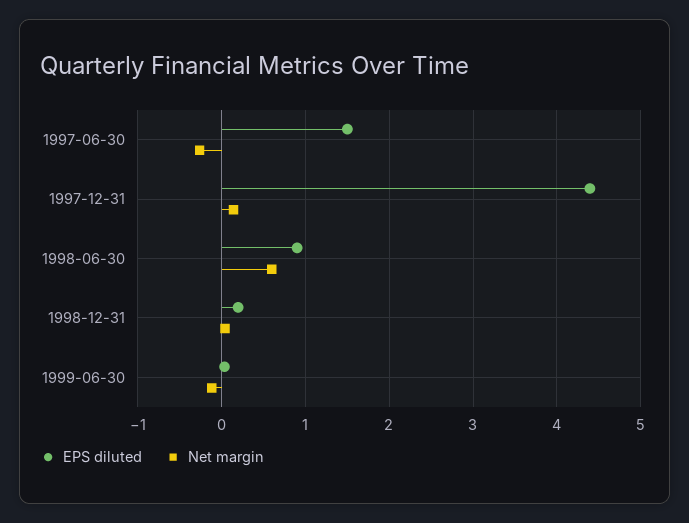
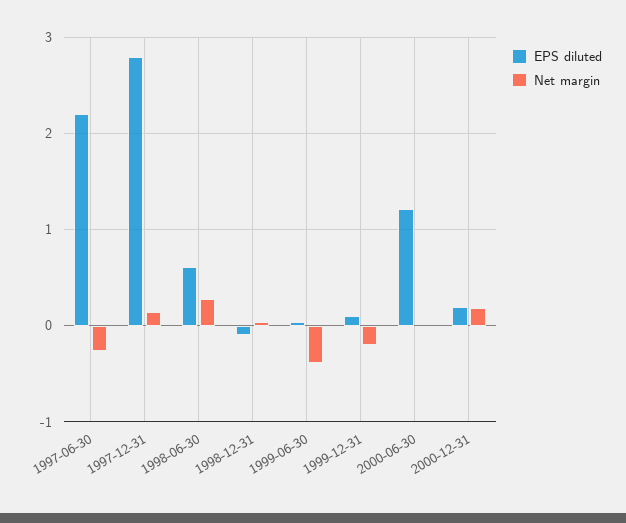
EPS diluted, 1997-06-30: 1.5 -> 2.2
EPS diluted, 1997-12-31: 4.4 -> 2.8
EPS diluted, 1998-06-30: 0.9 -> 0.6
Net margin, 1998-06-30: 0.6 -> 0.3
EPS diluted, 1998-12-31: 0.2 -> -0.1
Net margin, 1999-06-30: -0.1 -> -0.4
EPS diluted, 1999-12-31: none -> 0.1
Net margin, 1999-12-31: none -> -0.2
EPS diluted, 2000-06-30: none -> 1.2
Net margin, 2000-06-30: none -> 0
EPS diluted, 2000-12-31: none -> 0.2
Net margin, 2000-12-31: none -> 0.2

